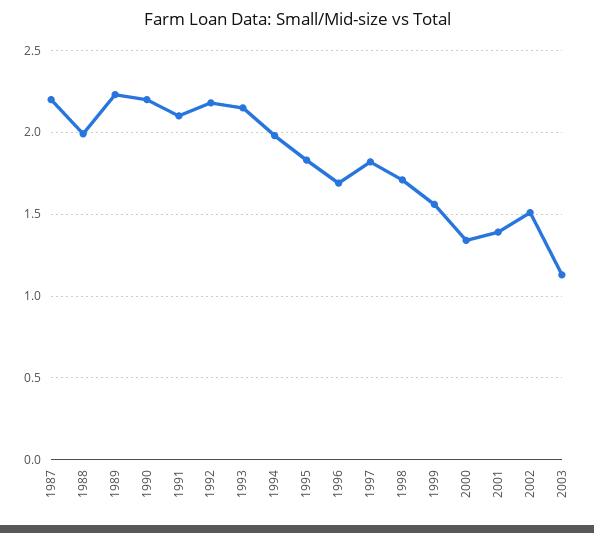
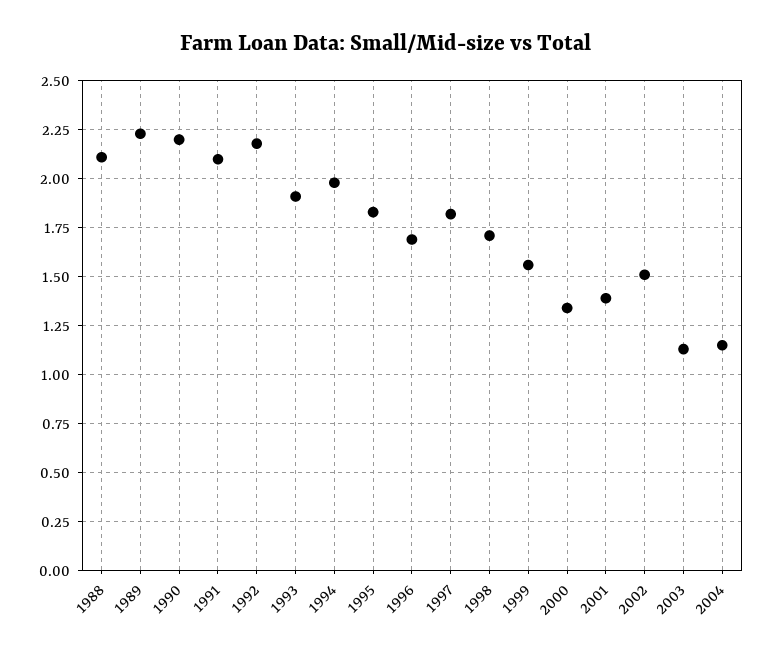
1987: 2.2 -> none
1988: 2 -> 2.1
1993: 2.15 -> 1.9
2004: none -> 1.15

